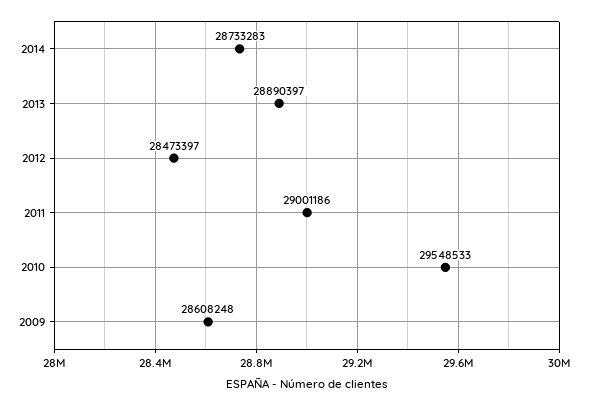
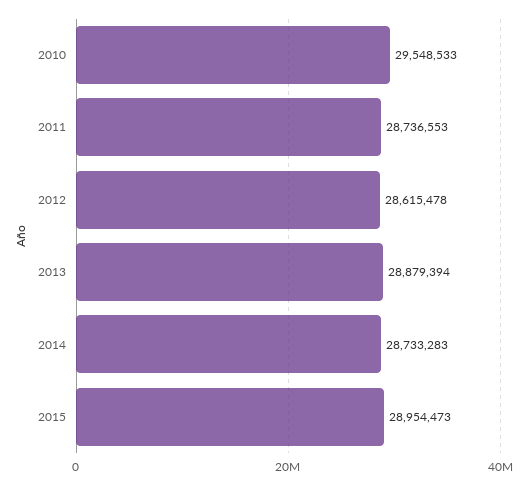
2013: 28890397 -> 28879394
2012: 28473397 -> 28615478
2011: 29001186 -> 28736553
2009: 28608248 -> none
2015: none -> 28954473

